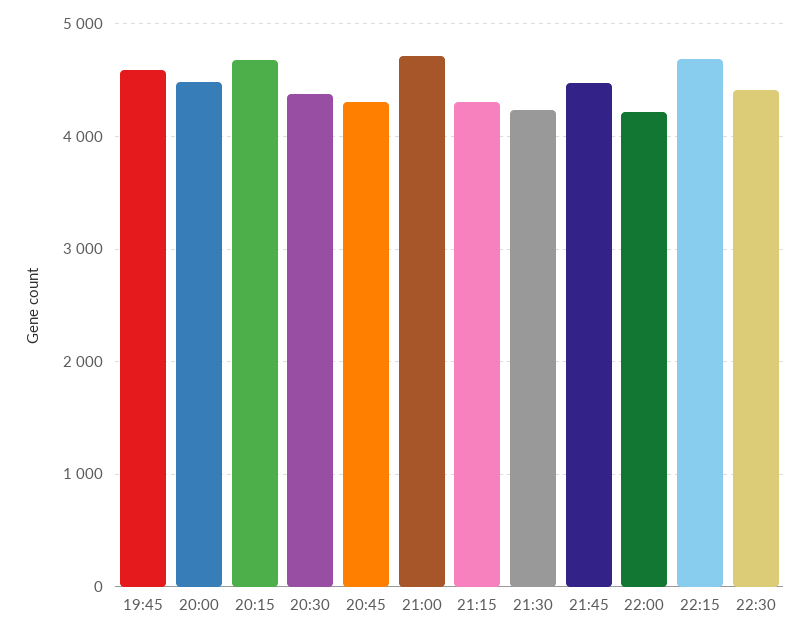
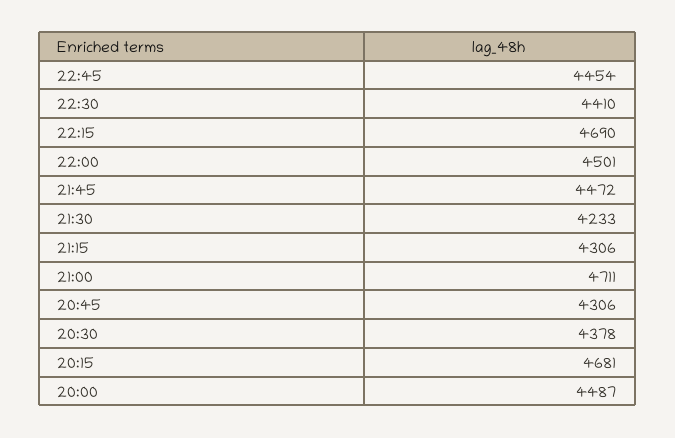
19:45: 4600 -> none
22:00: 4200 -> 4501
22:45: none -> 4454

